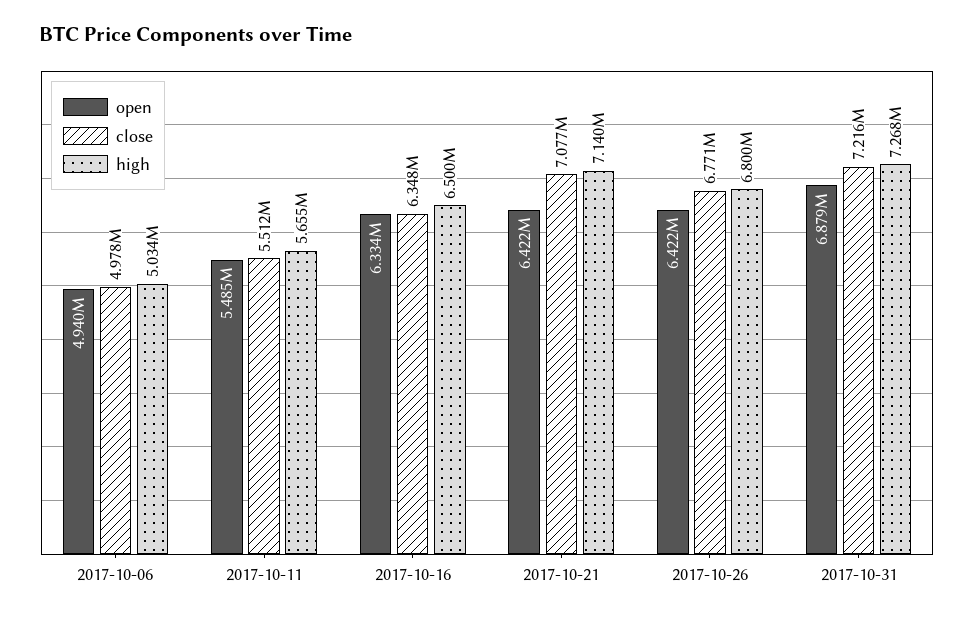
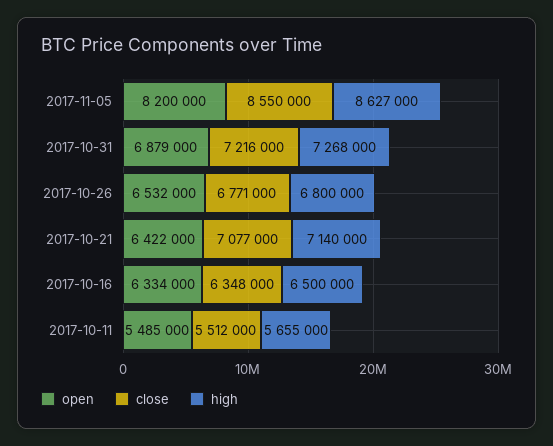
open, 2017-10-06: 4940000 -> none
close, 2017-10-06: 4978000 -> none
high, 2017-10-06: 5034000 -> none
open, 2017-10-26: 6422000 -> 6532000
open, 2017-11-05: none -> 8200000
close, 2017-11-05: none -> 8550000
high, 2017-11-05: none -> 8627000

